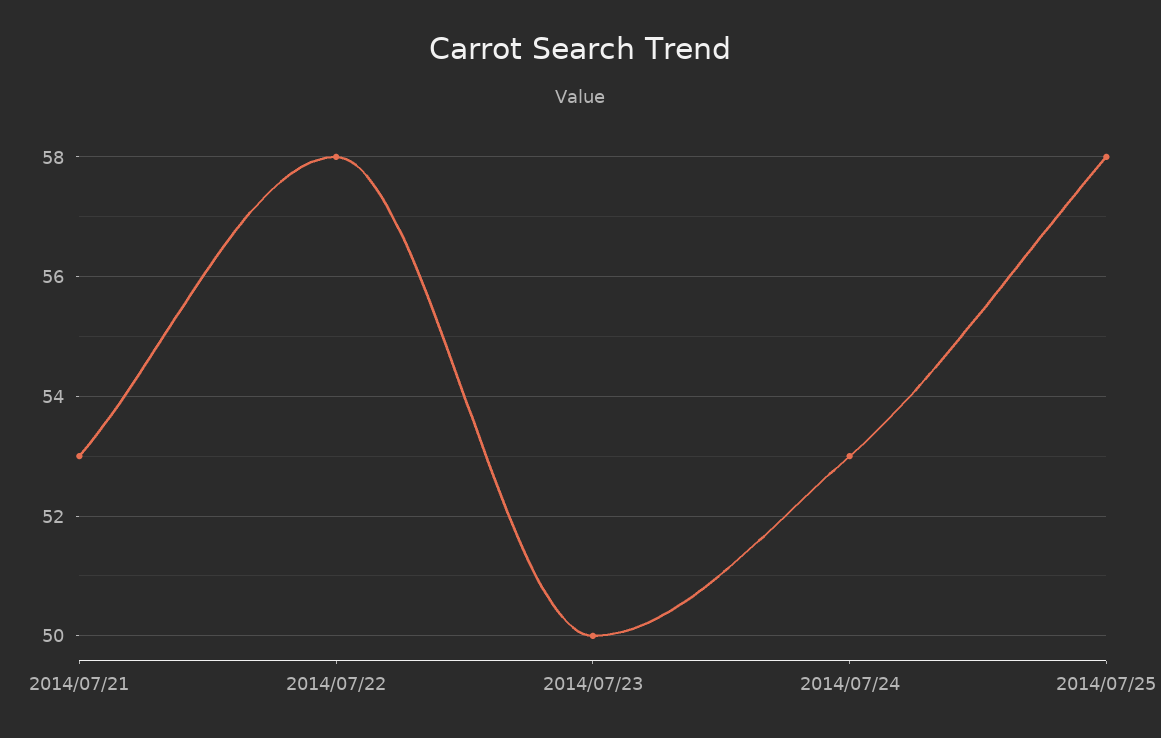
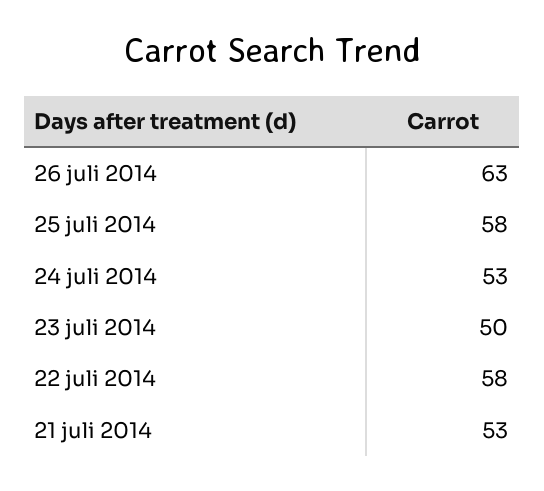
26 juli 2014: none -> 63

